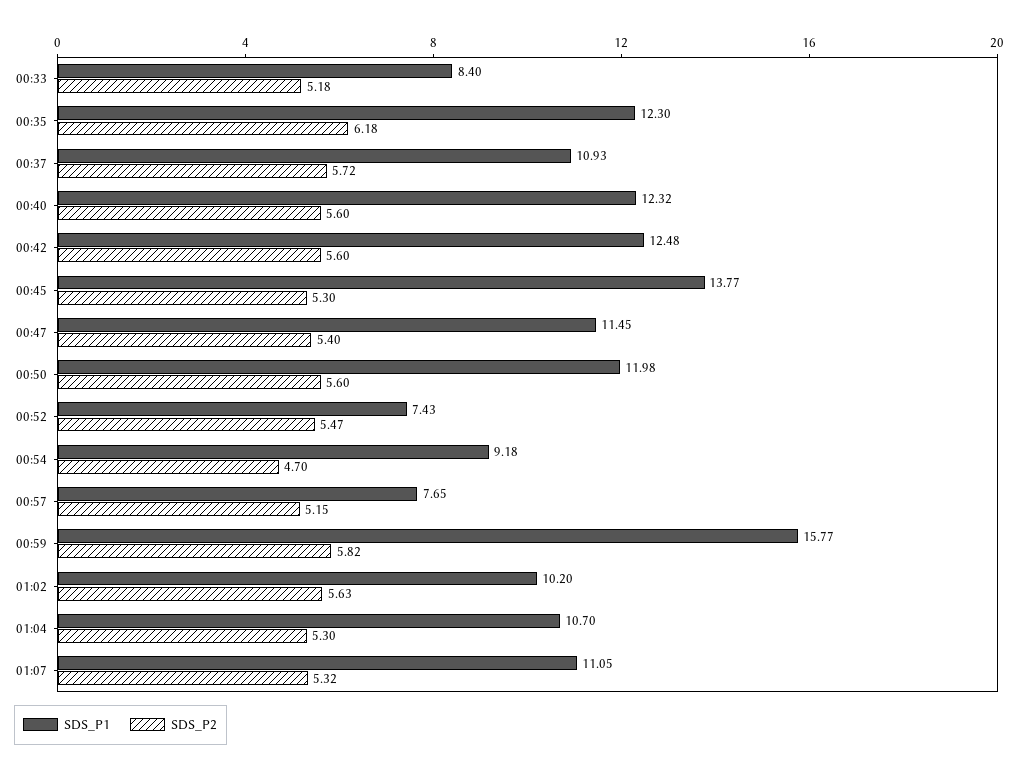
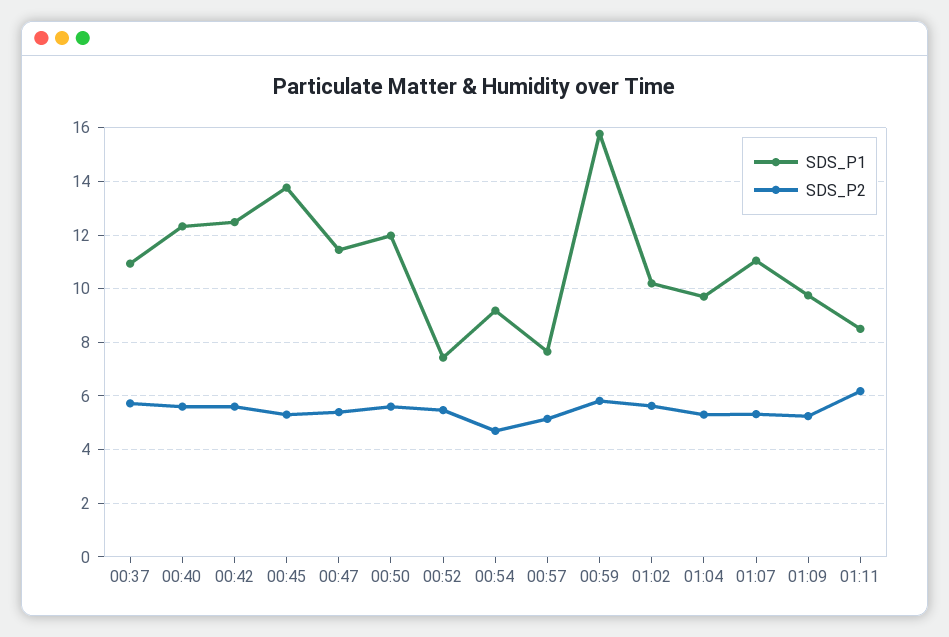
SDS_P1, 00:33: 8.4 -> none
SDS_P2, 00:33: 5.18 -> none
SDS_P1, 00:35: 12.3 -> none
SDS_P2, 00:35: 6.18 -> none
SDS_P1, 01:04: 10.7 -> 9.75
SDS_P1, 01:09: none -> 9.75
SDS_P2, 01:09: none -> 5.25
SDS_P1, 01:11: none -> 8.5
SDS_P2, 01:11: none -> 6.25

